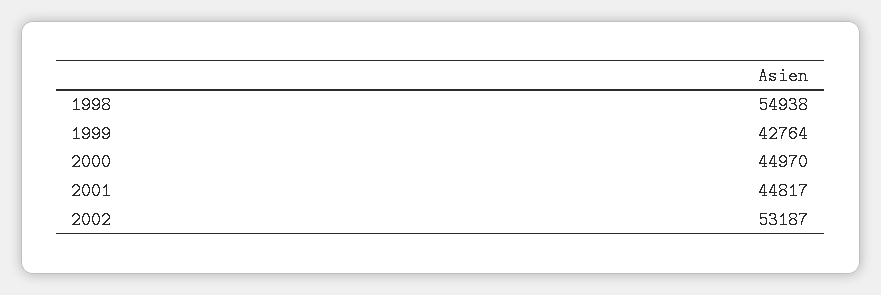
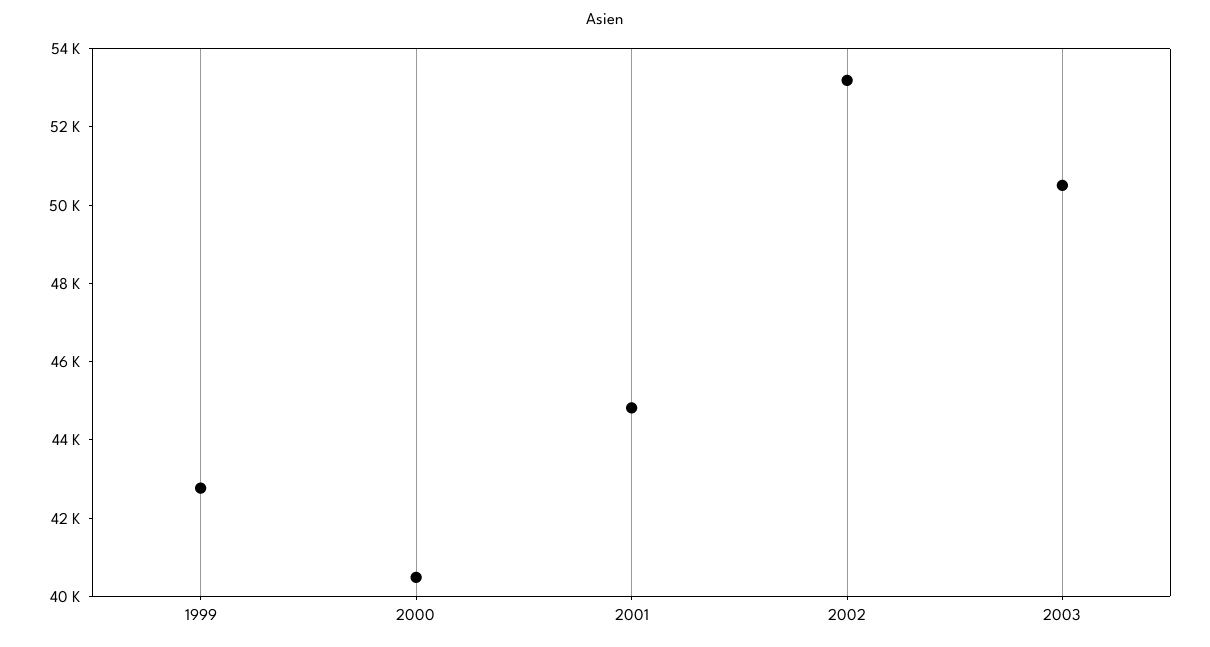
1998: 54938 -> none
2000: 44970 -> 40500
2003: none -> 50500

